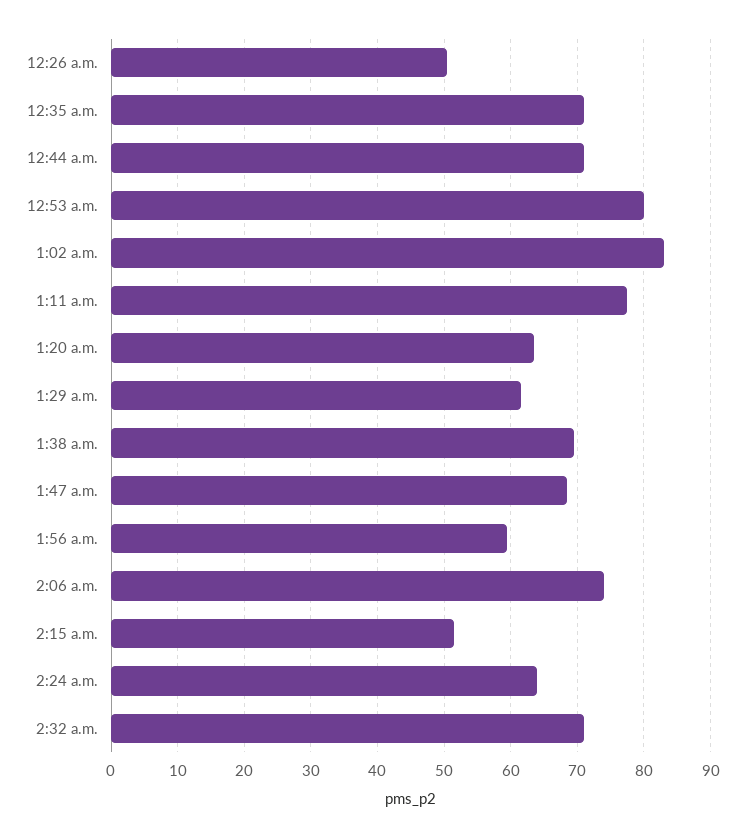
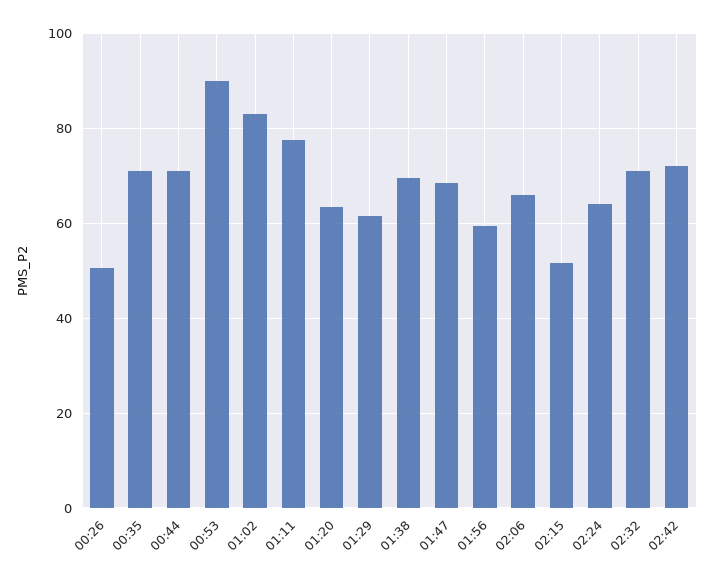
12:53 a.m.: 80 -> 90
2:06 a.m.: 74 -> 66
02:42: none -> 72

